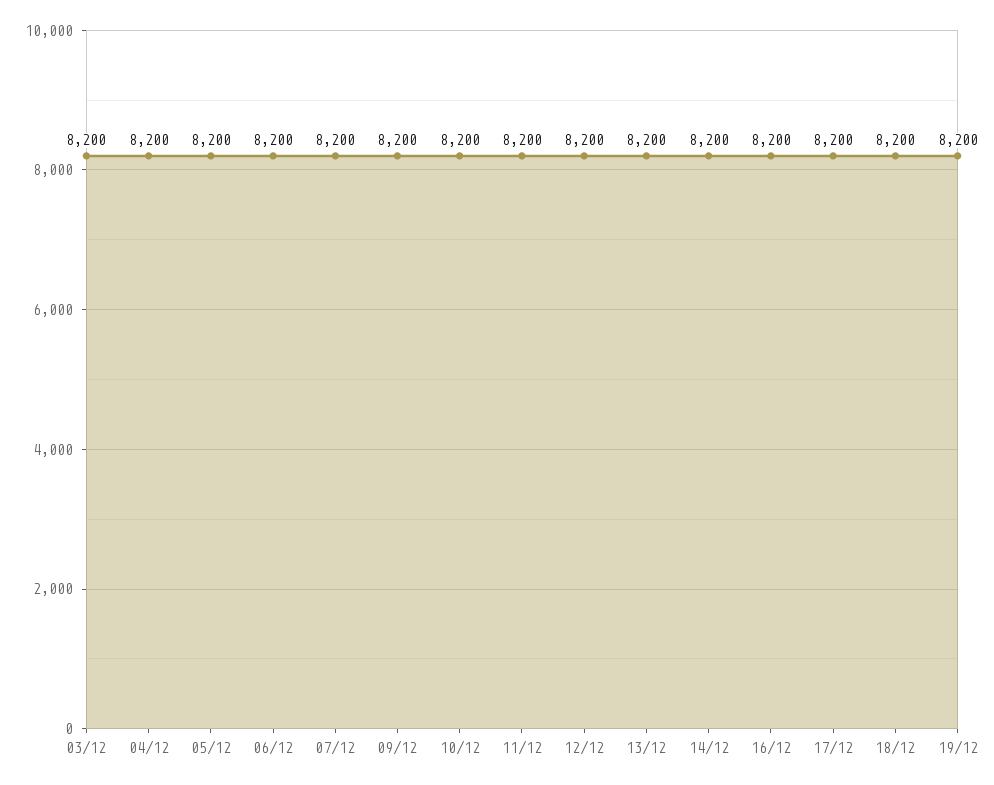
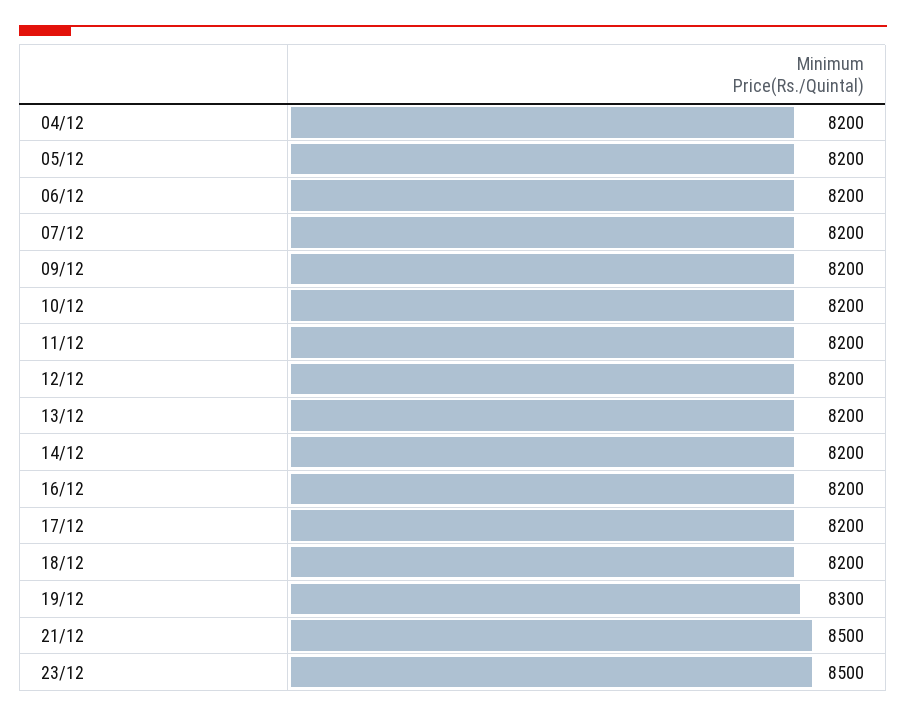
03/12: 8200 -> none
19/12: 8200 -> 8300
21/12: none -> 8500
23/12: none -> 8500

